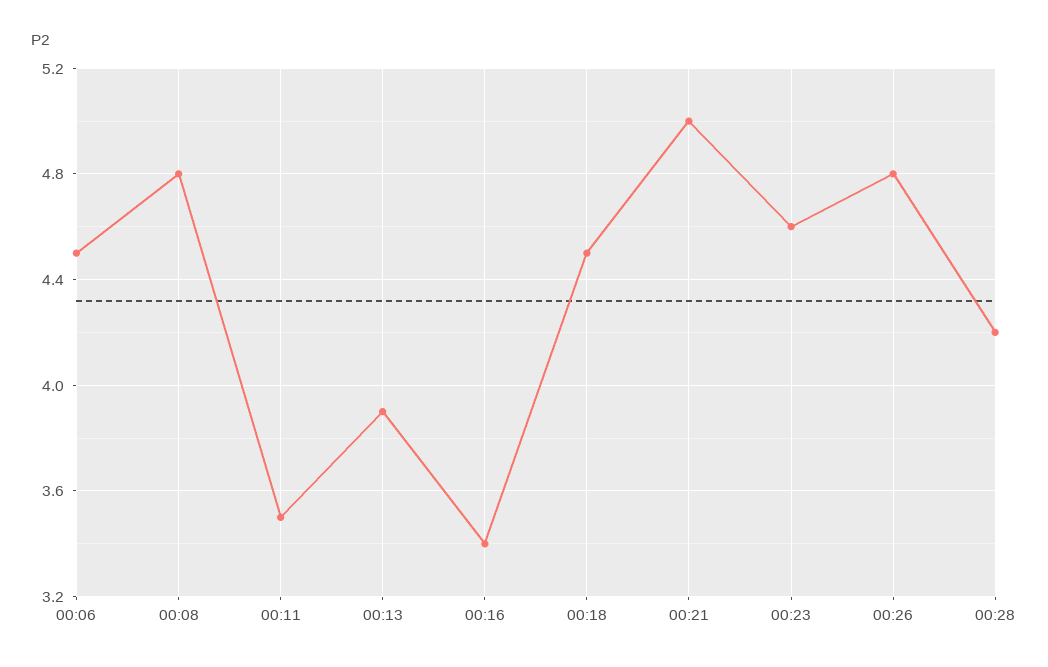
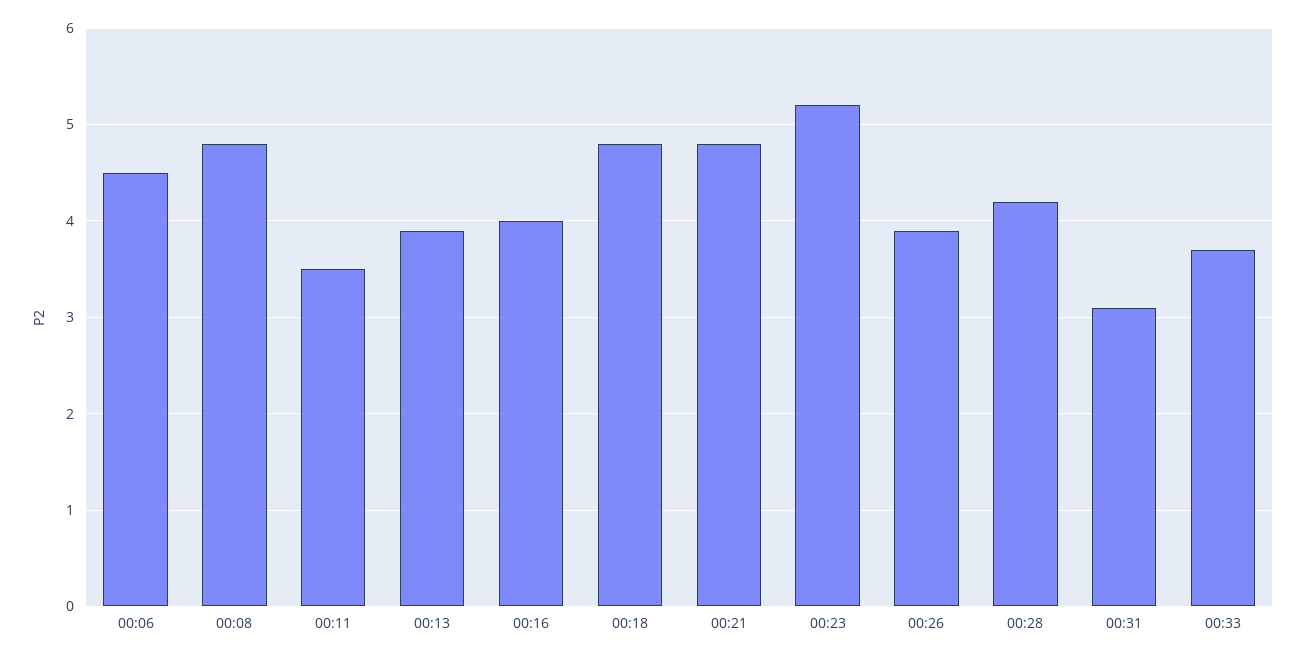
00:16: 3.4 -> 4
00:18: 4.5 -> 4.8
00:21: 5 -> 4.8
00:23: 4.6 -> 5.2
00:26: 4.8 -> 3.9
00:31: none -> 3.1
00:33: none -> 3.7

